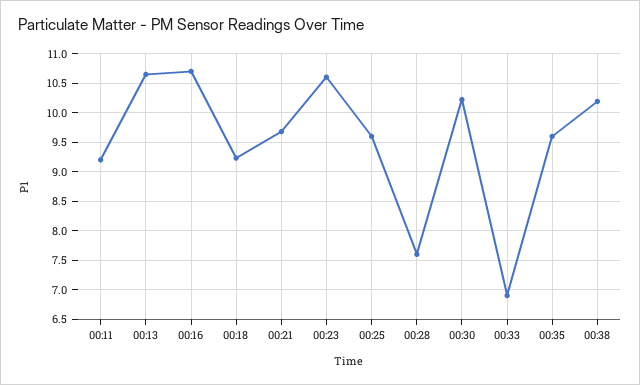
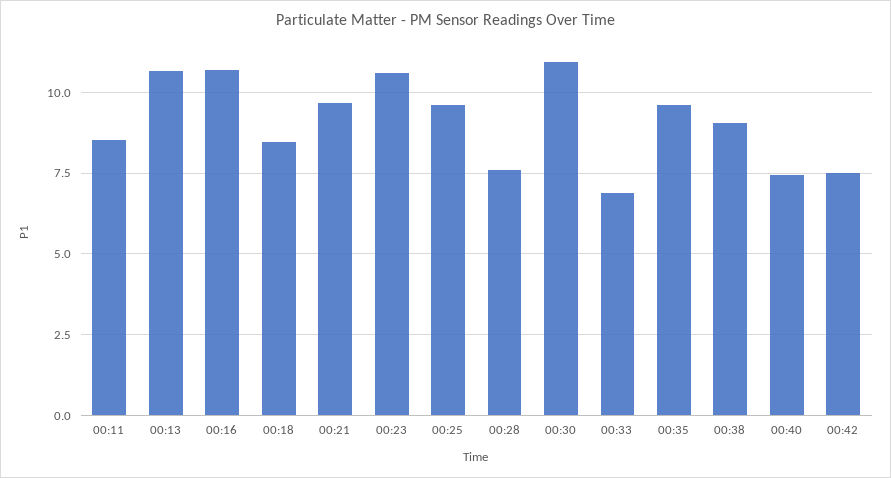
00:11: 9.25 -> 8.5
00:18: 9.25 -> 8.5
00:30: 10.25 -> 11
00:38: 10.25 -> 9
00:40: none -> 7.5
00:42: none -> 7.5

